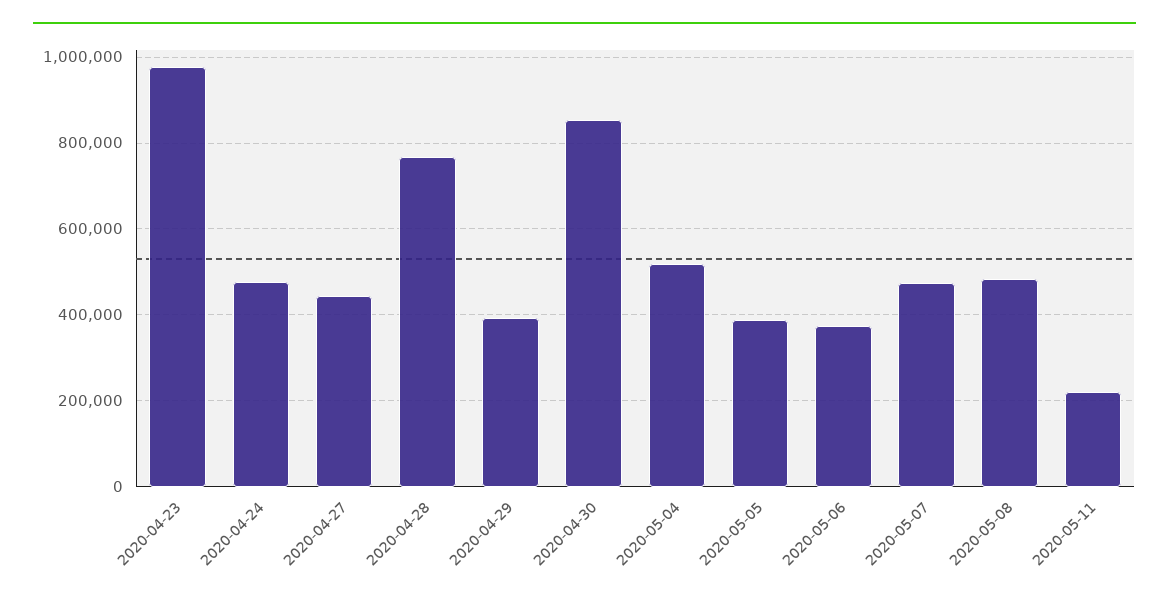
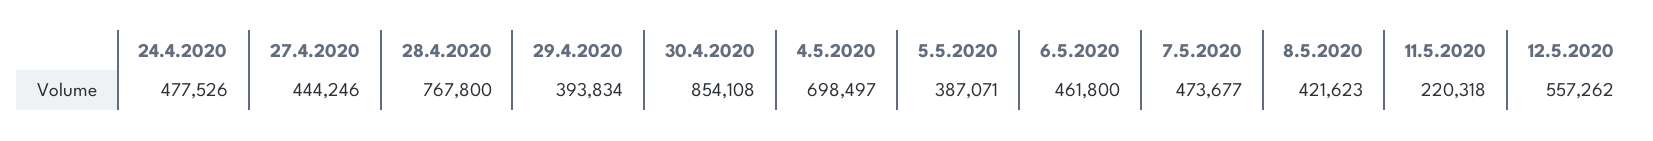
2020-04-23: 980000 -> none
2020-05-04: 520000 -> 698497
2020-05-06: 380000 -> 461800
2020-05-08: 480000 -> 421623
12.5.2020: none -> 557262

